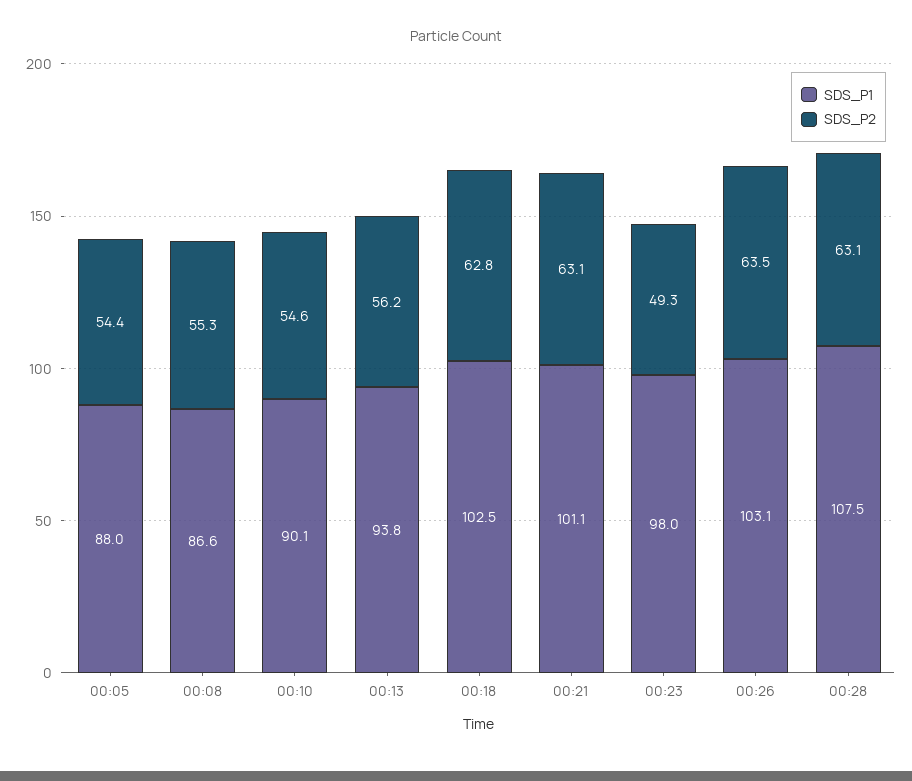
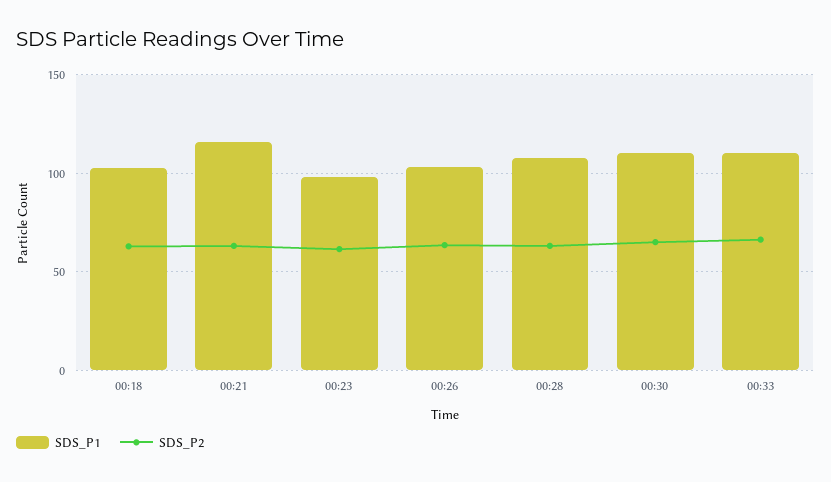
SDS_P1, 00:05: 88 -> none
SDS_P2, 00:05: 54.4 -> none
SDS_P1, 00:08: 86.6 -> none
SDS_P2, 00:08: 55.3 -> none
SDS_P1, 00:10: 90.1 -> none
SDS_P2, 00:10: 54.6 -> none
SDS_P1, 00:13: 93.8 -> none
SDS_P2, 00:13: 56.2 -> none
SDS_P1, 00:21: 101.1 -> 115
SDS_P2, 00:23: 49.3 -> 60
SDS_P1, 00:30: none -> 110
SDS_P2, 00:30: none -> 65
SDS_P1, 00:33: none -> 110
SDS_P2, 00:33: none -> 65

